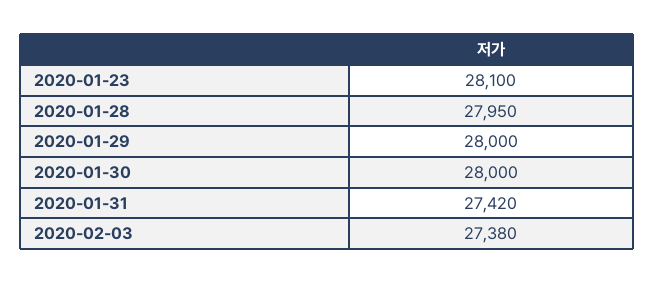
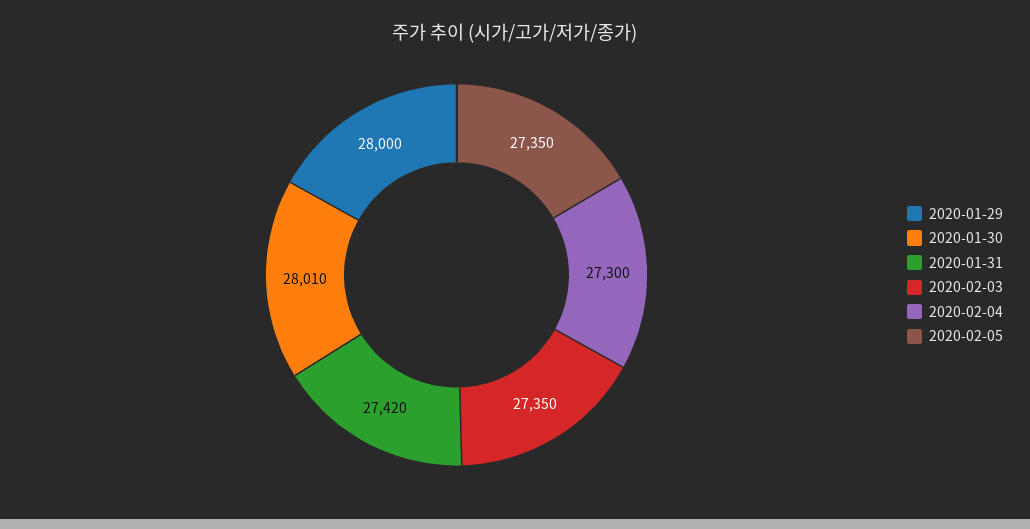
2020-01-23: 28100 -> none
2020-01-28: 27950 -> none
2020-01-30: 28000 -> 28010
2020-02-03: 27380 -> 27350
2020-02-04: none -> 27300
2020-02-05: none -> 27350

